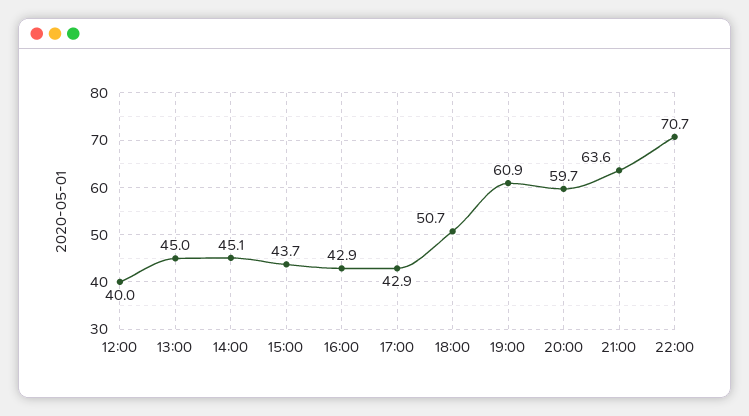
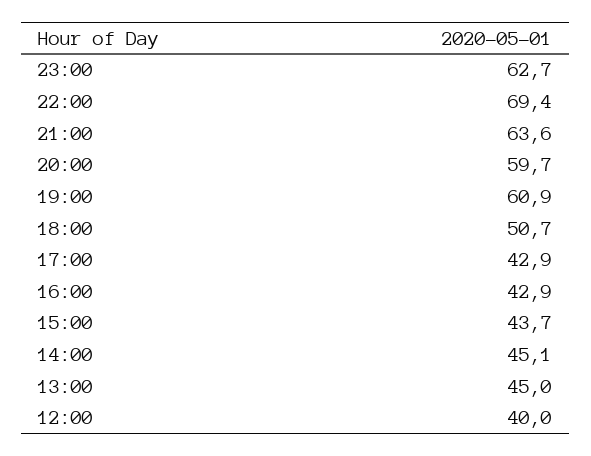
22:00: 70.7 -> 69.4
23:00: none -> 62.7

